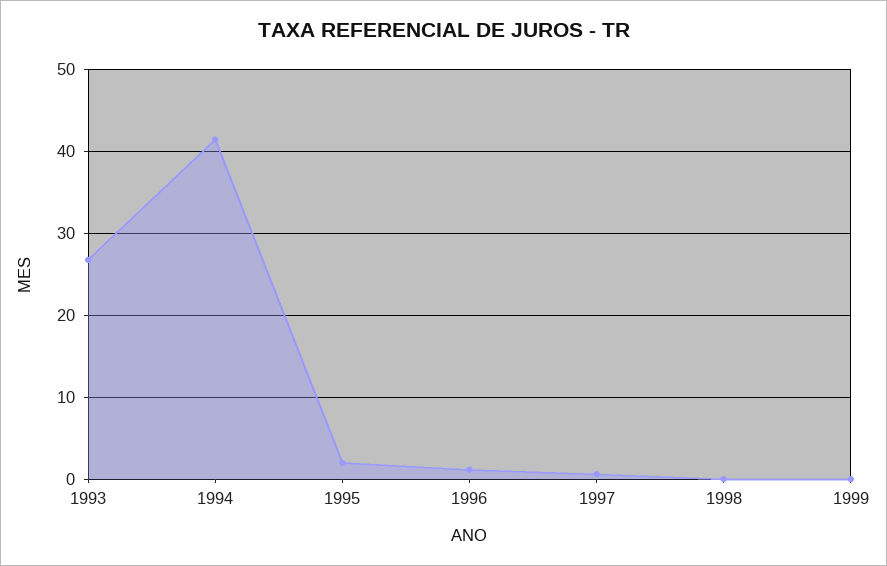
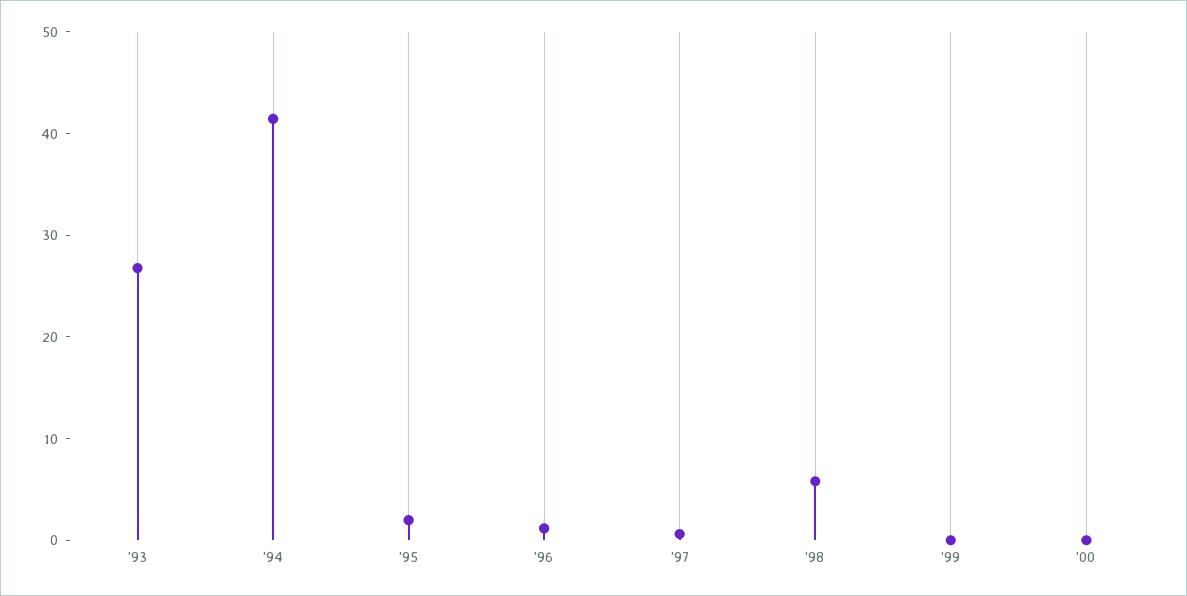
1998: 0 -> 6
'00: none -> 0

